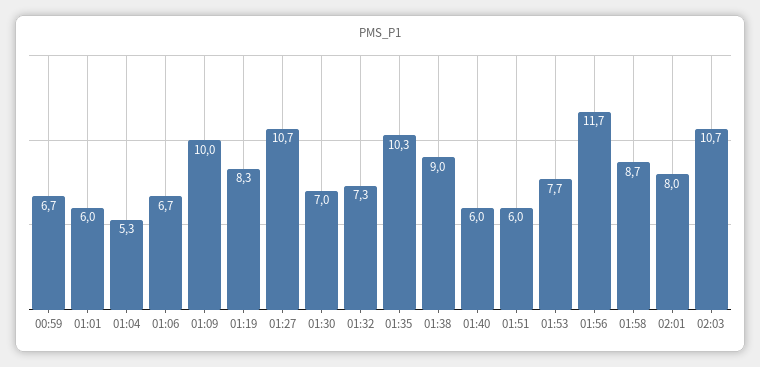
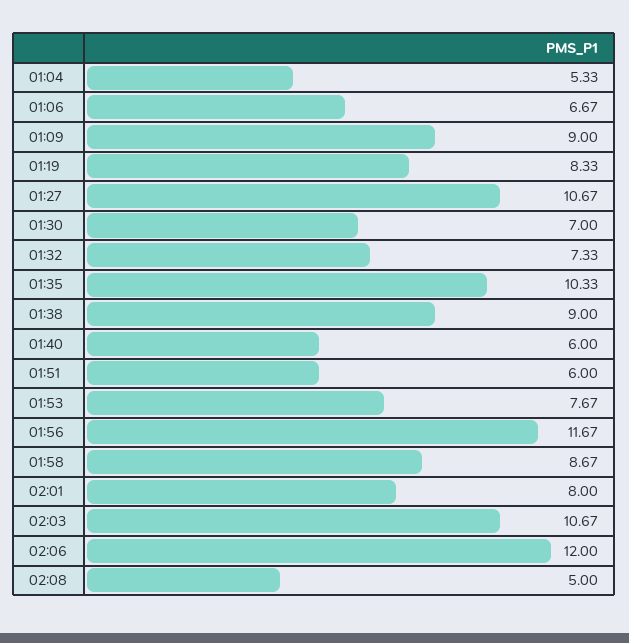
00:59: 6.7 -> none
01:01: 6 -> none
01:09: 10 -> 9
02:06: none -> 12
02:08: none -> 5

